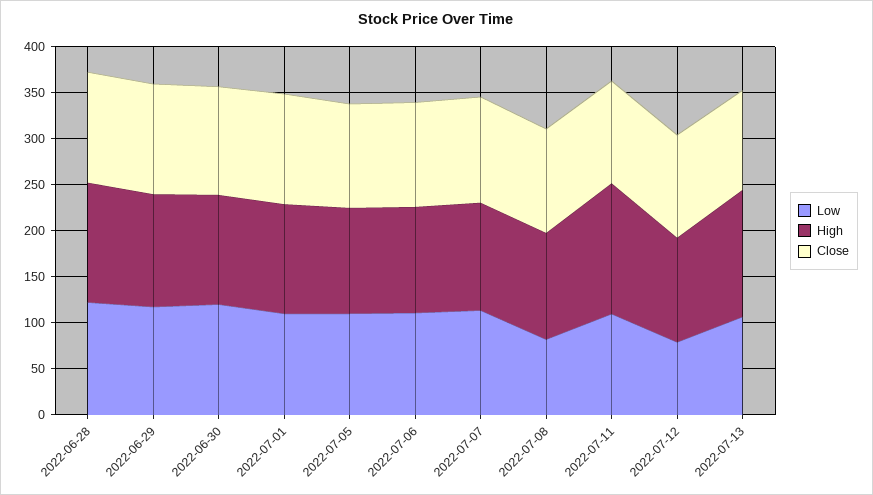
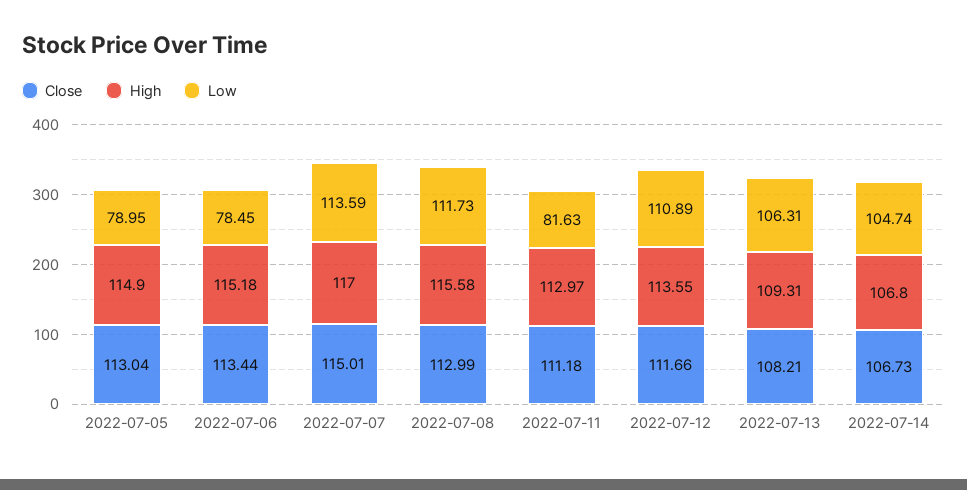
Low, 2022-06-28: 120 -> none
High, 2022-06-28: 130 -> none
Close, 2022-06-28: 120 -> none
Low, 2022-06-29: 120 -> none
High, 2022-06-29: 120 -> none
Close, 2022-06-29: 120 -> none
Low, 2022-06-30: 120 -> none
High, 2022-06-30: 120 -> none
Close, 2022-06-30: 120 -> none
Low, 2022-07-01: 110 -> none
High, 2022-07-01: 120 -> none
Close, 2022-07-01: 120 -> none
Low, 2022-07-05: 110 -> 78.95
Low, 2022-07-06: 110 -> 78.45
Low, 2022-07-08: 80 -> 111.73
Low, 2022-07-11: 110 -> 81.63
High, 2022-07-11: 140 -> 112.97
Low, 2022-07-12: 80 -> 110.89
High, 2022-07-13: 140 -> 109.31
Close, 2022-07-14: none -> 106.73
High, 2022-07-14: none -> 106.8
Low, 2022-07-14: none -> 104.74

